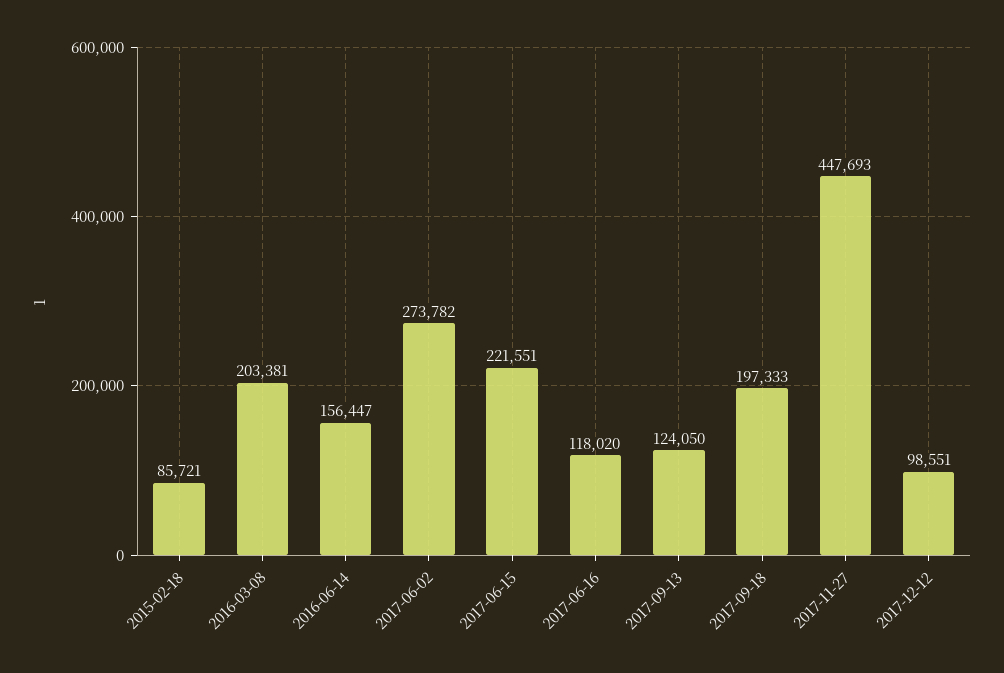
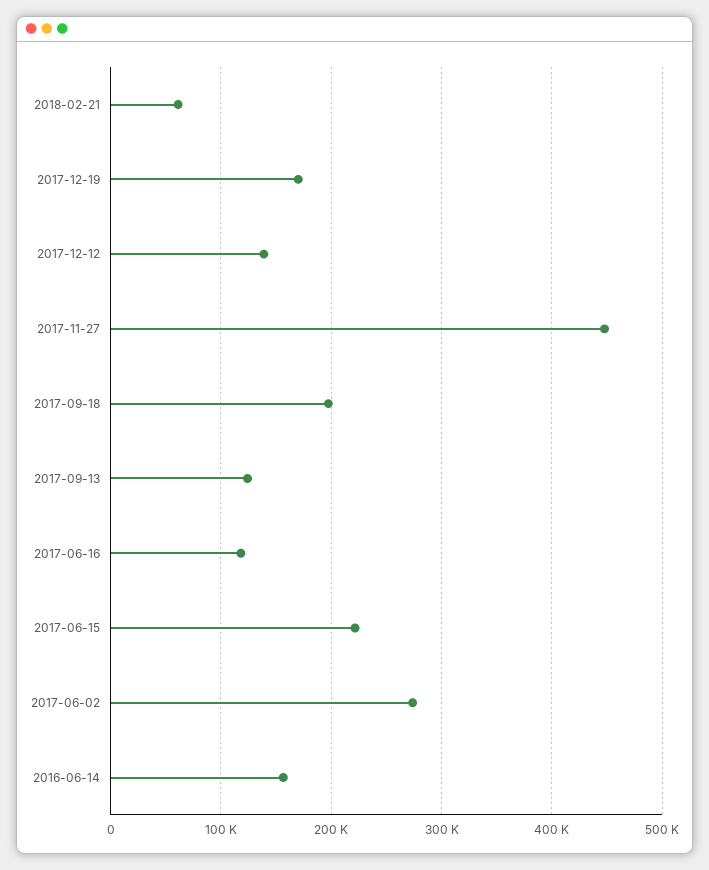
2015-02-18: 85721 -> none
2016-03-08: 203381 -> none
2017-12-12: 98551 -> 140000
2018-02-21: none -> 60000
2017-12-19: none -> 170000

